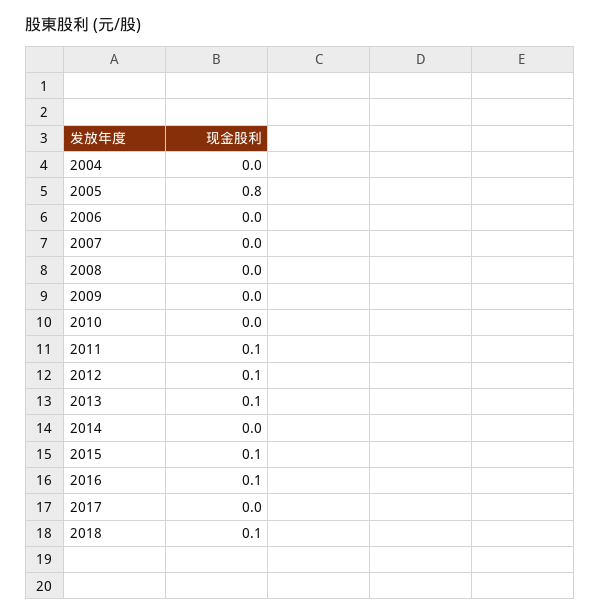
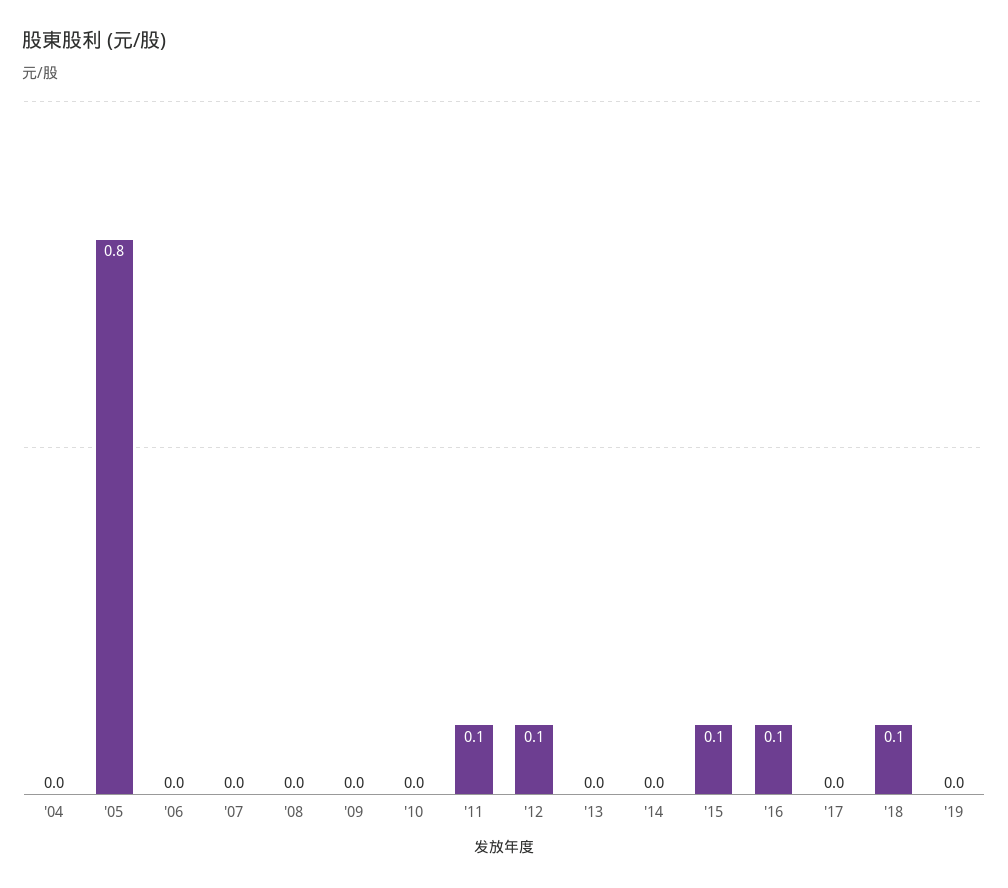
2013: 0.1 -> 0
'19: none -> 0

